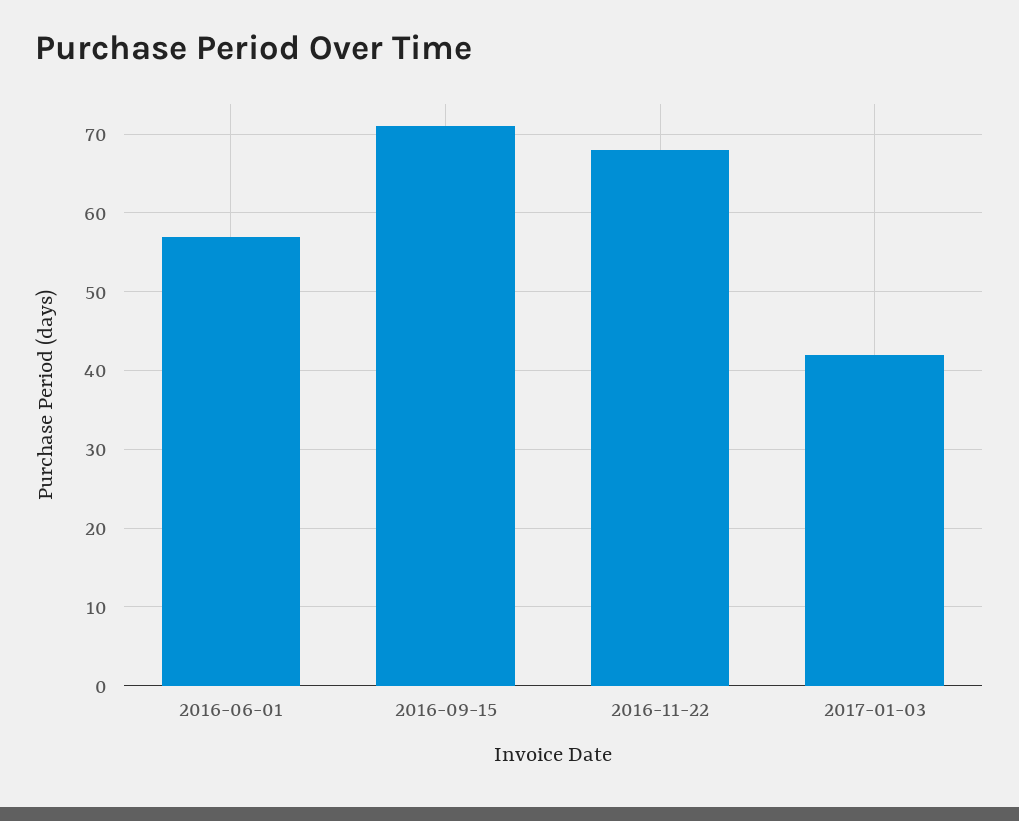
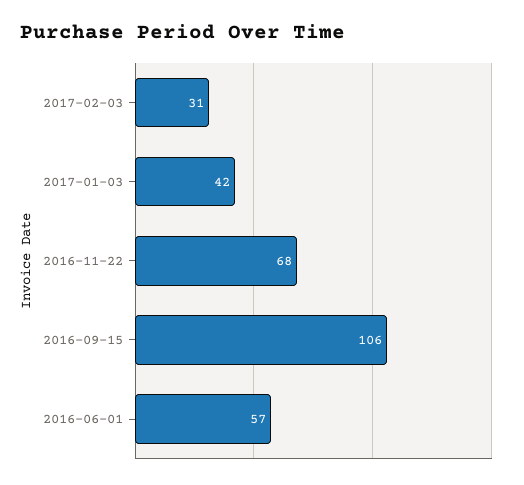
2016-09-15: 71 -> 106
2017-02-03: none -> 31

